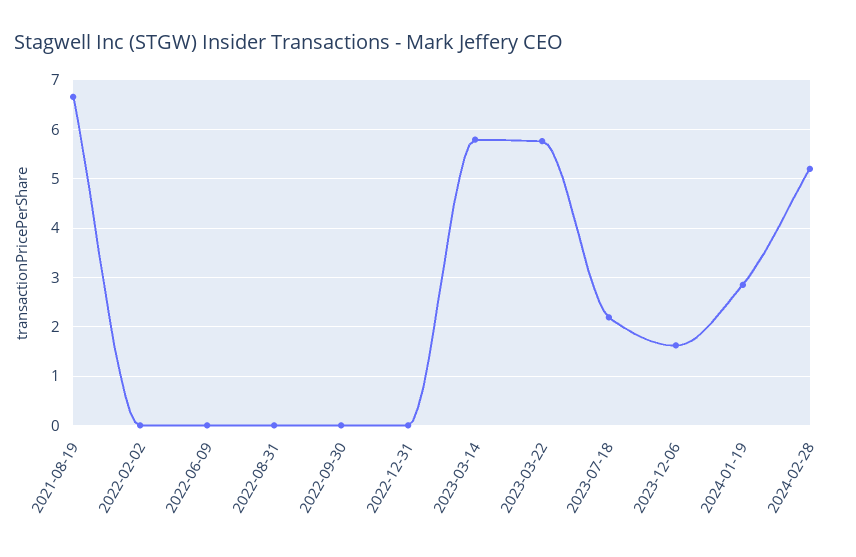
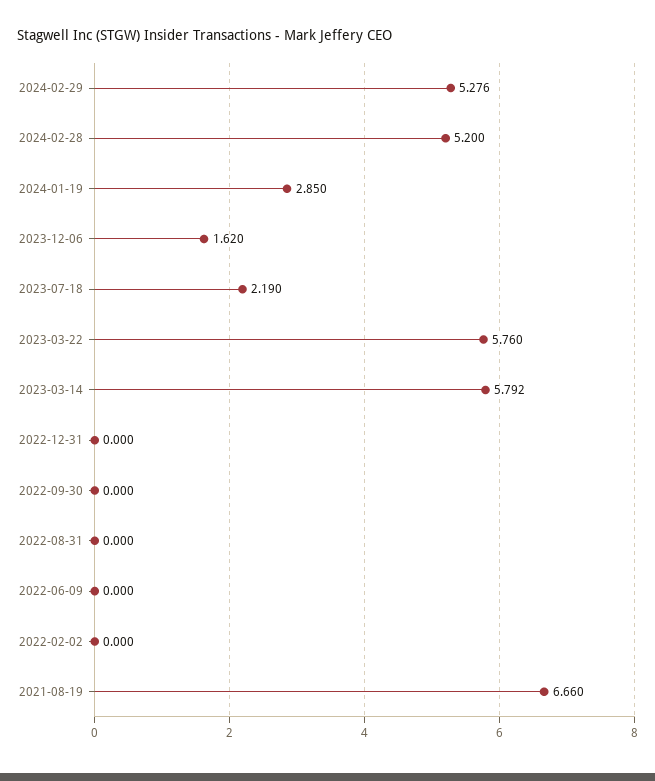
2024-02-29: none -> 5.276

